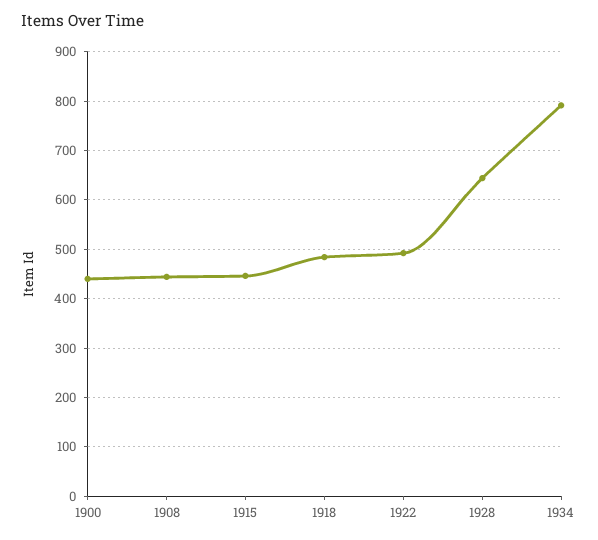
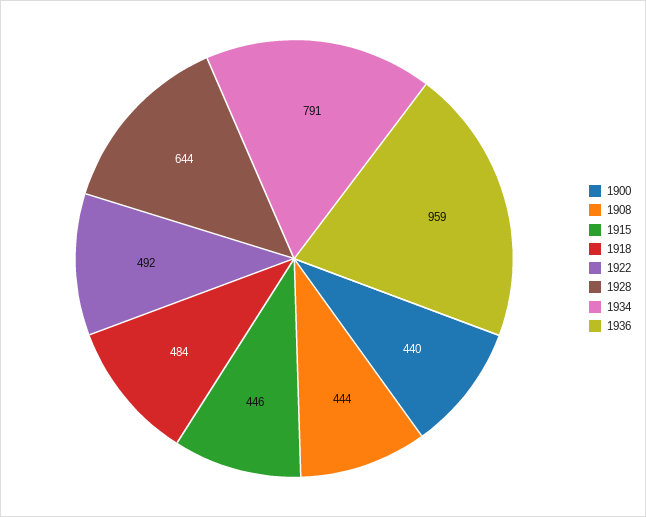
1936: none -> 959

